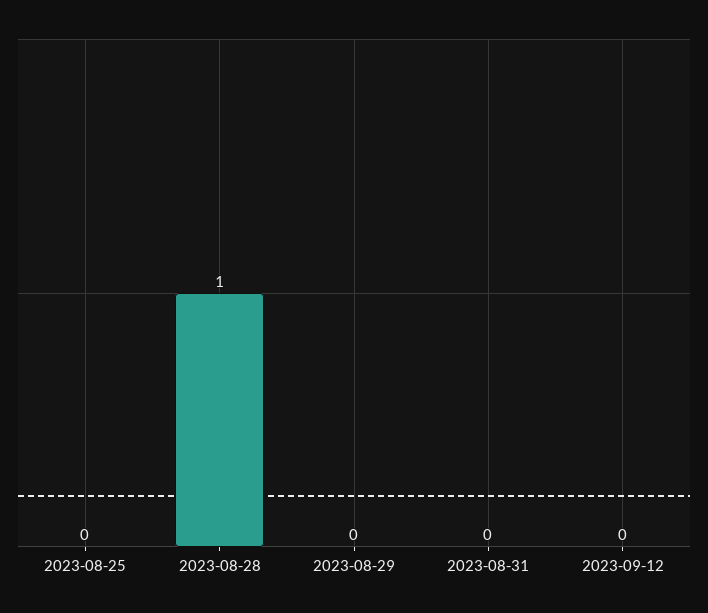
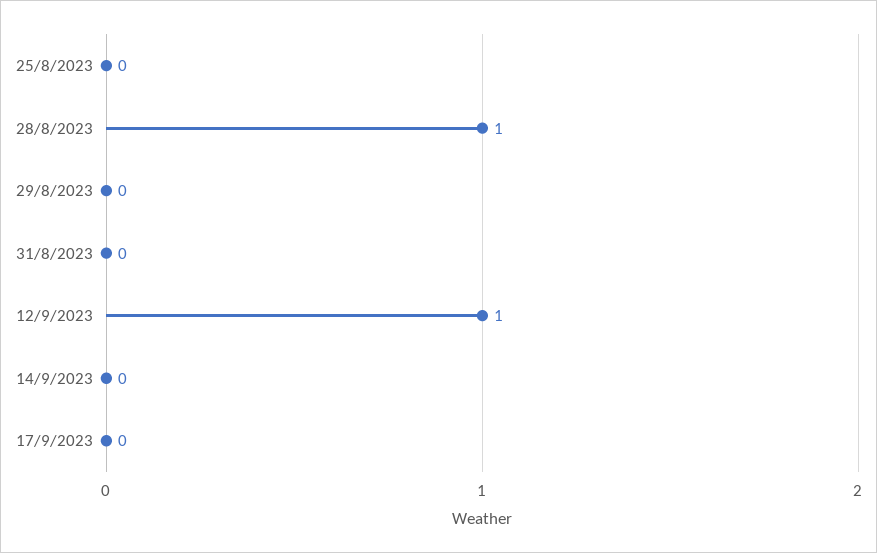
2023-09-12: 0 -> 1
14/9/2023: none -> 0
17/9/2023: none -> 0

